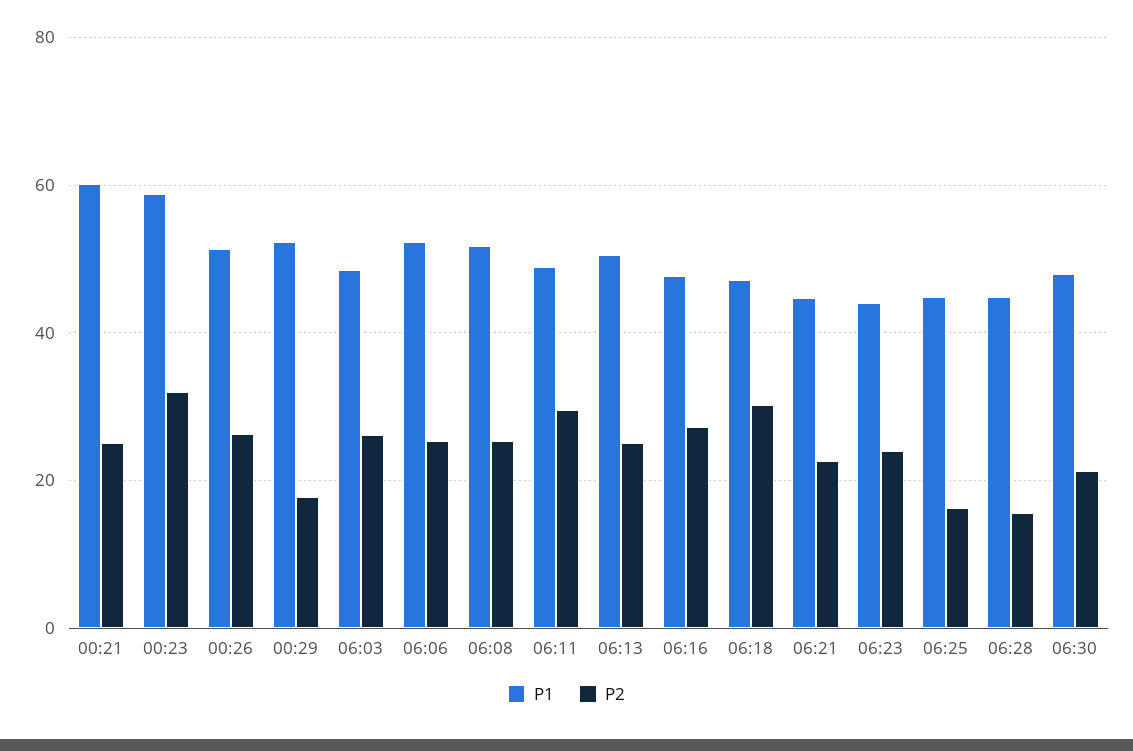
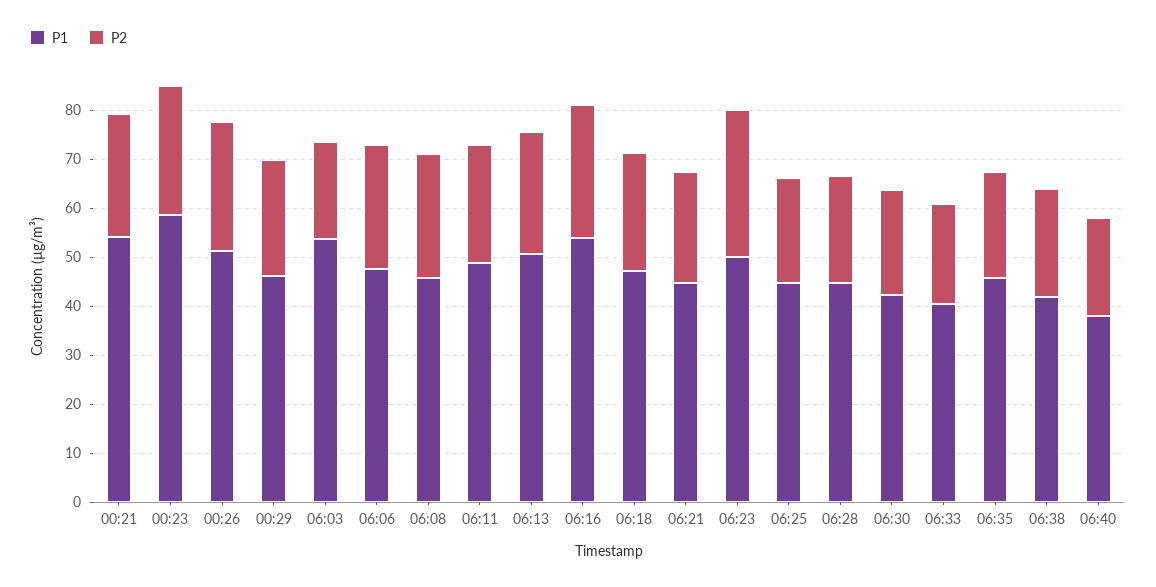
P1, 00:21: 60 -> 54
P2, 00:23: 32 -> 26
P1, 00:29: 52 -> 46
P2, 00:29: 18 -> 24
P1, 06:03: 48 -> 54
P2, 06:03: 26 -> 20
P1, 06:06: 52 -> 48
P1, 06:08: 52 -> 46
P2, 06:11: 30 -> 24
P1, 06:16: 48 -> 54
P2, 06:18: 30 -> 24
P1, 06:23: 44 -> 50
P2, 06:23: 24 -> 30
P2, 06:25: 16 -> 22
P2, 06:28: 16 -> 22
P1, 06:30: 48 -> 42
P1, 06:33: none -> 40
P2, 06:33: none -> 20
P1, 06:35: none -> 46
P2, 06:35: none -> 22
P1, 06:38: none -> 42
P2, 06:38: none -> 22
P1, 06:40: none -> 38
P2, 06:40: none -> 20

